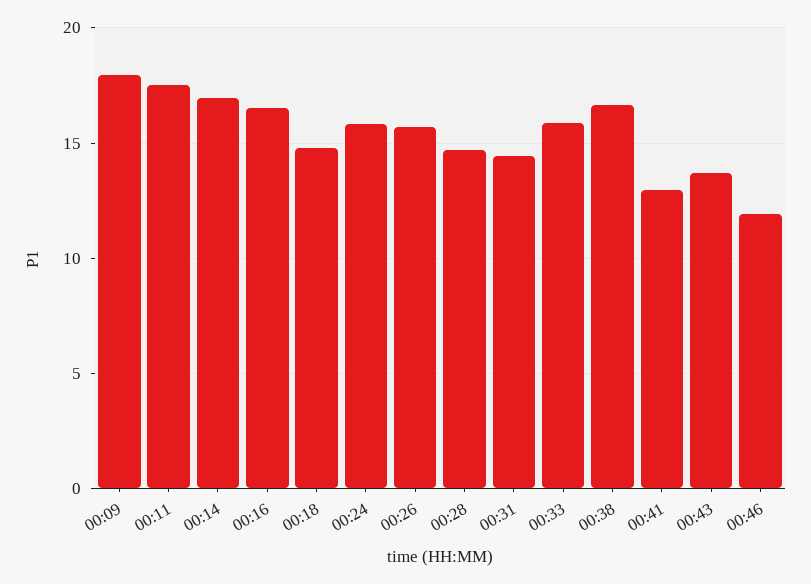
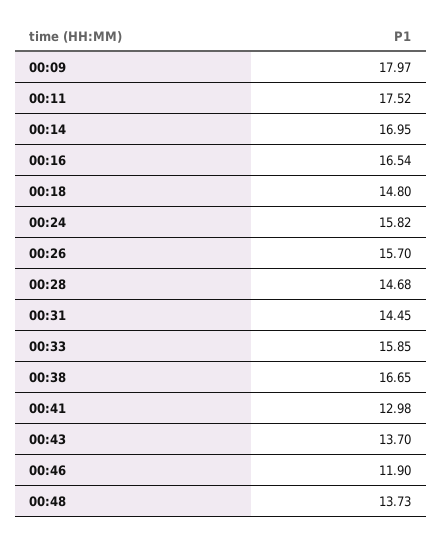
00:48: none -> 13.73

